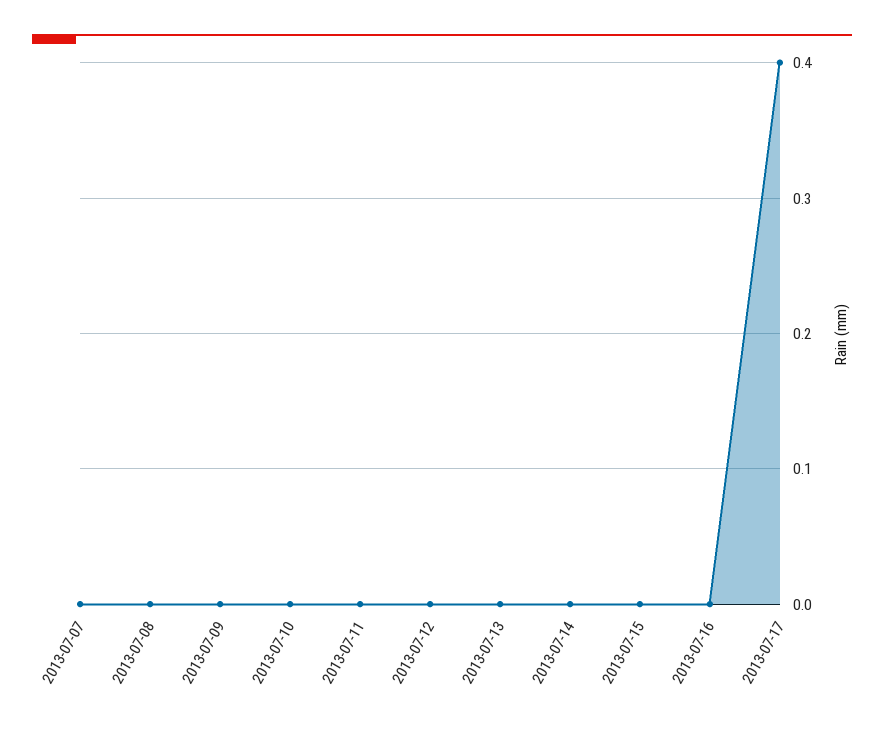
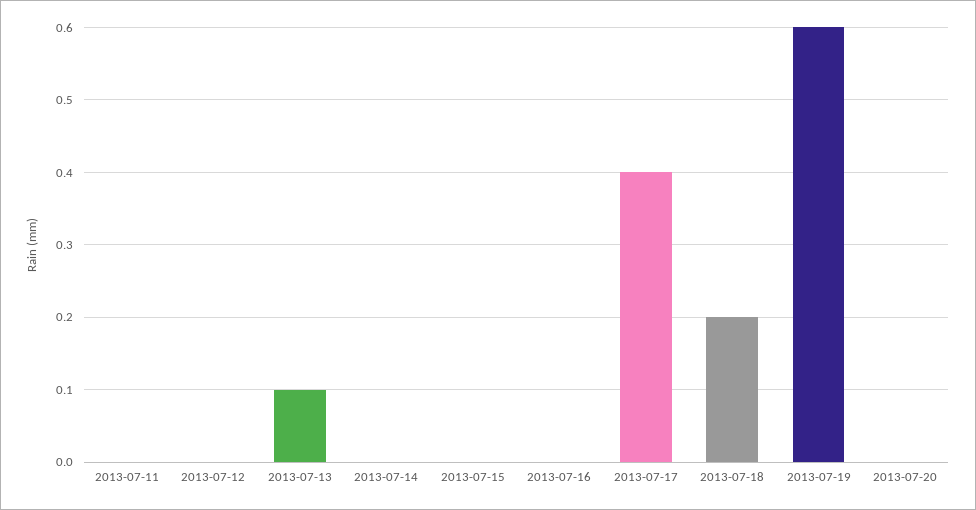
2013-07-07: 0 -> none
2013-07-08: 0 -> none
2013-07-09: 0 -> none
2013-07-10: 0 -> none
2013-07-13: 0 -> 0.1
2013-07-18: none -> 0.2
2013-07-19: none -> 0.6
2013-07-20: none -> 0

